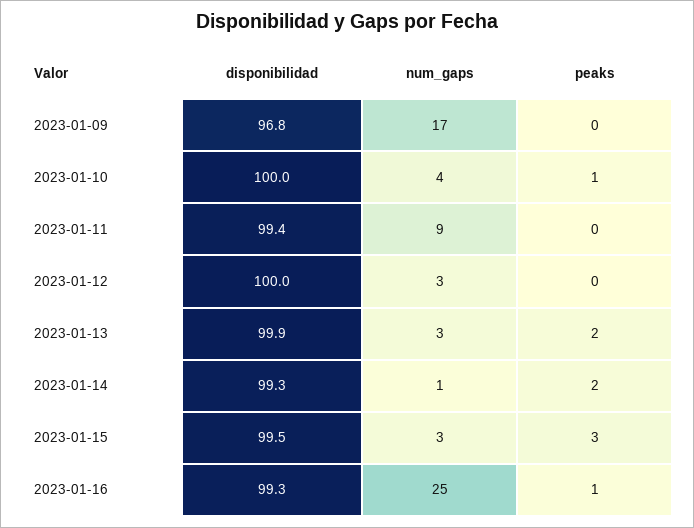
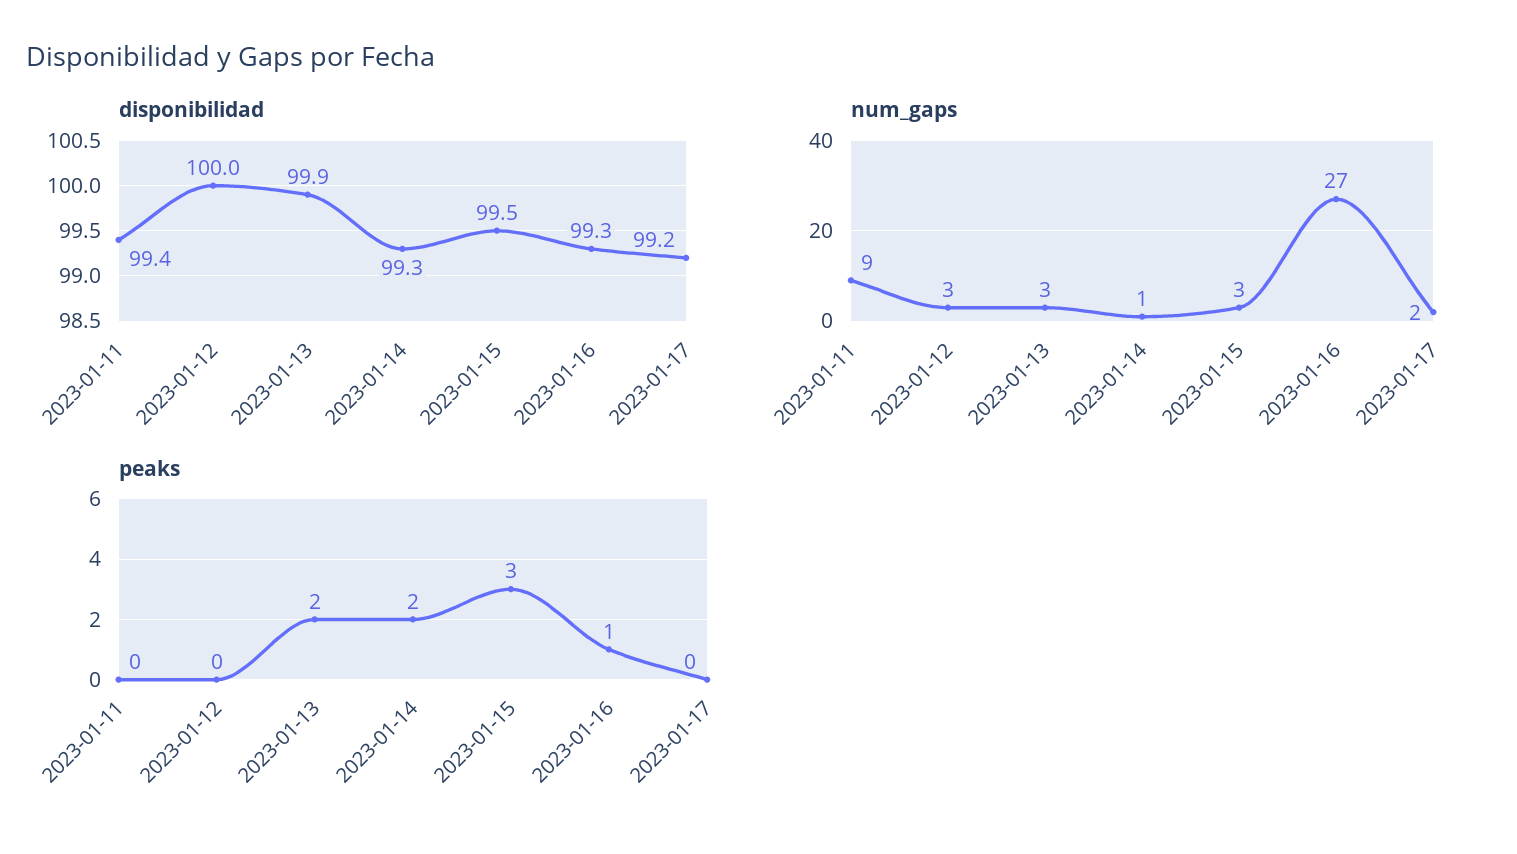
disponibilidad, 2023-01-09: 96.8 -> none
num_gaps, 2023-01-09: 17 -> none
peaks, 2023-01-09: 0 -> none
disponibilidad, 2023-01-10: 100 -> none
num_gaps, 2023-01-10: 4 -> none
peaks, 2023-01-10: 1 -> none
num_gaps, 2023-01-16: 25 -> 27
disponibilidad, 2023-01-17: none -> 99.2
num_gaps, 2023-01-17: none -> 2
peaks, 2023-01-17: none -> 0

